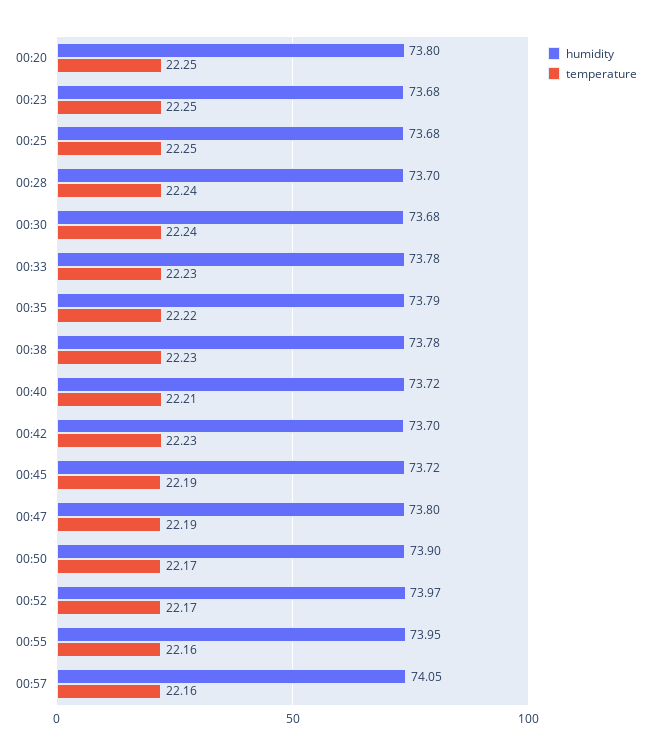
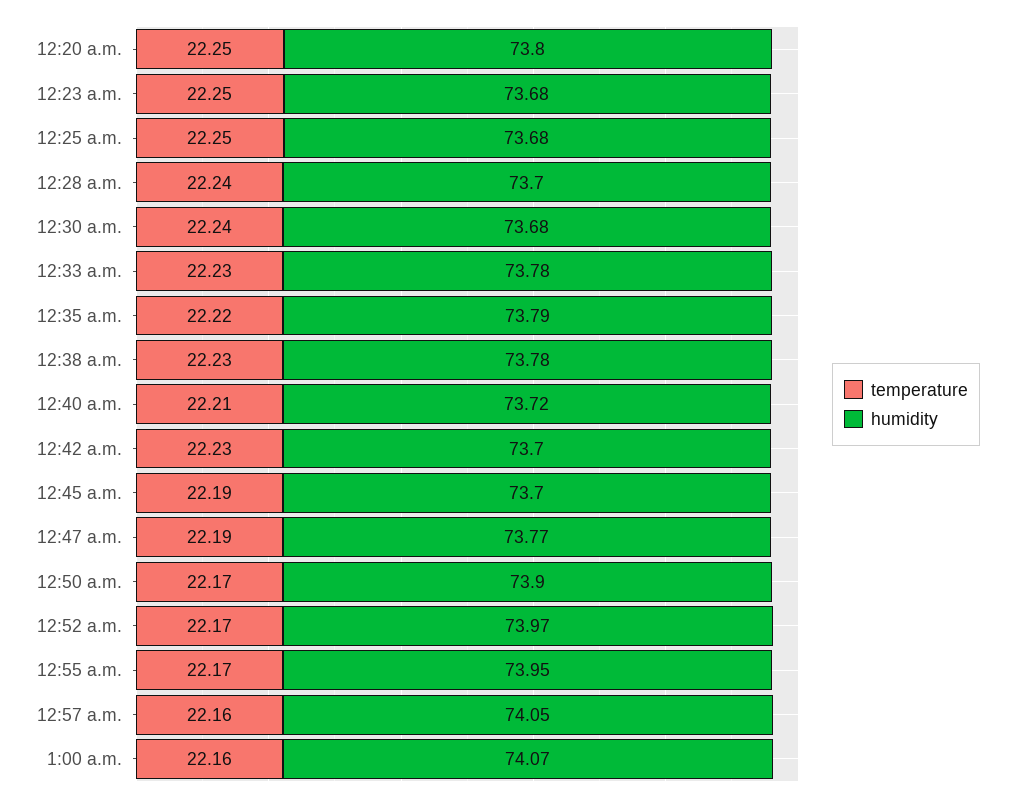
humidity, 00:45: 73.72 -> 73.7
humidity, 00:47: 73.8 -> 73.77
temperature, 00:55: 22.16 -> 22.17
temperature, 1:00 a.m.: none -> 22.16
humidity, 1:00 a.m.: none -> 74.07

